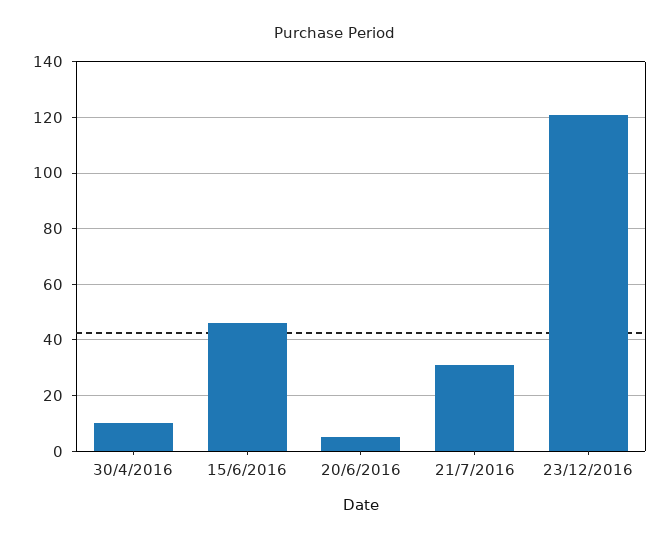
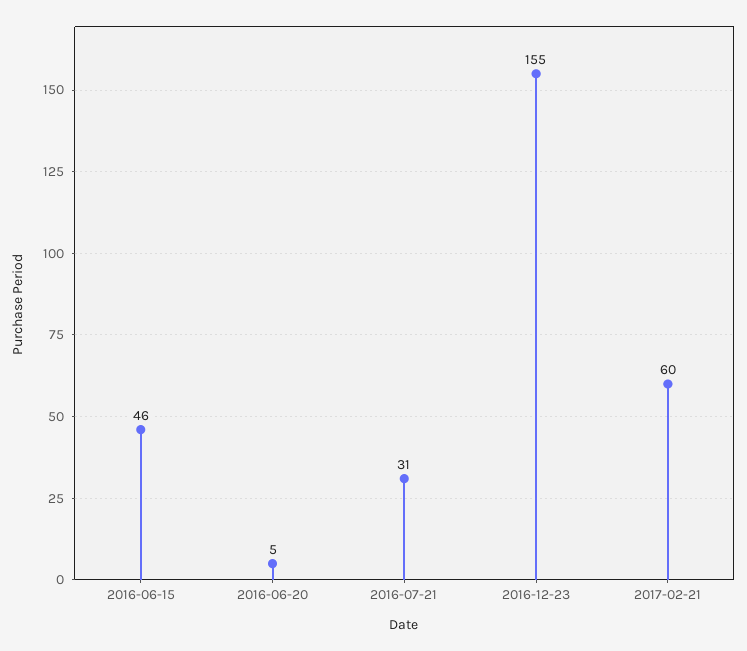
30/4/2016: 10 -> none
23/12/2016: 120 -> 155
2017-02-21: none -> 60

